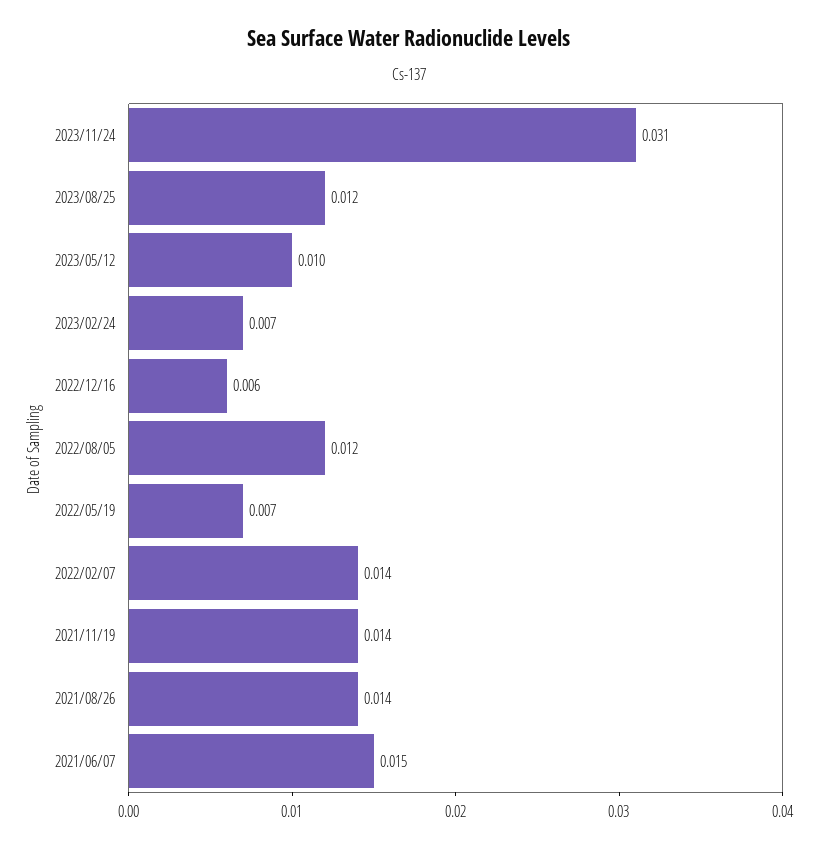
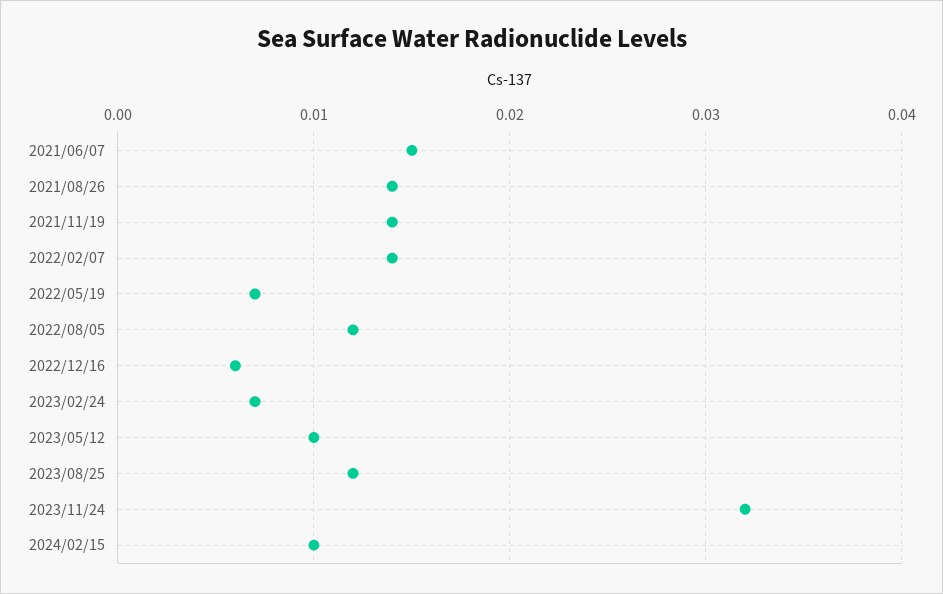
2023/11/24: 0.031 -> 0.032
2024/02/15: none -> 0.01

